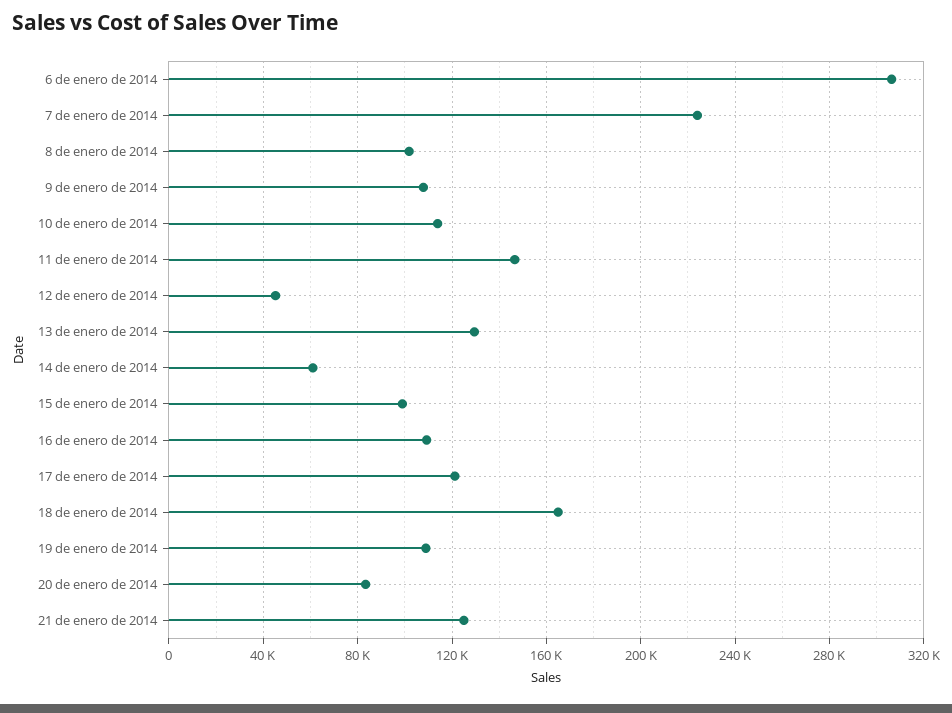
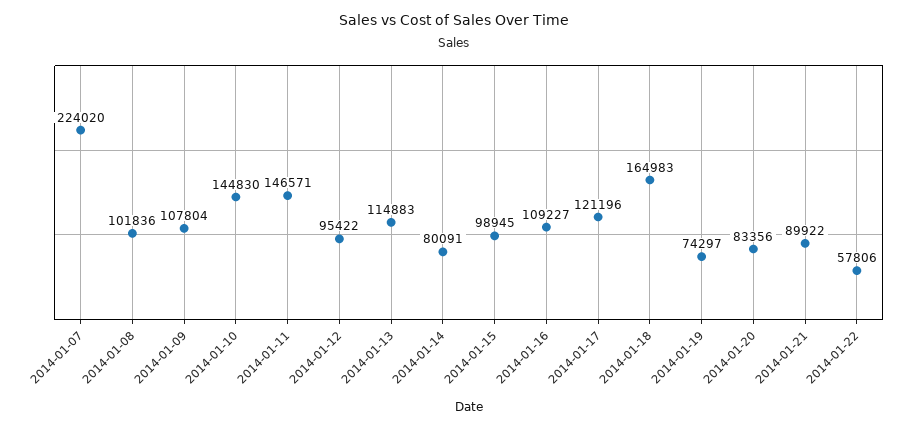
6 de enero de 2014: 305000 -> none
10 de enero de 2014: 115000 -> 144830
12 de enero de 2014: 45000 -> 95422
13 de enero de 2014: 130000 -> 114883
14 de enero de 2014: 60000 -> 80091
19 de enero de 2014: 110000 -> 74297
21 de enero de 2014: 125000 -> 89922
2014-01-22: none -> 57806

